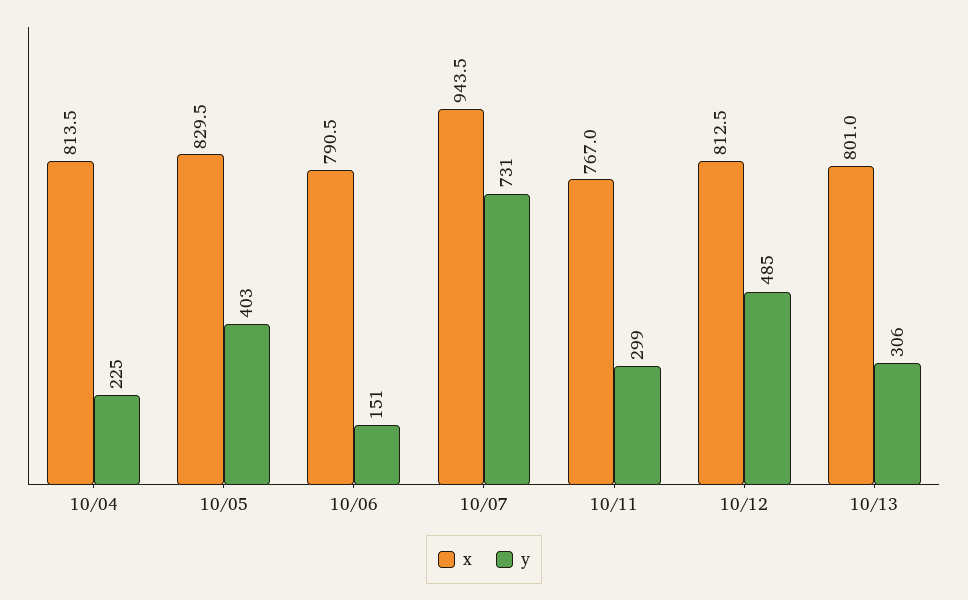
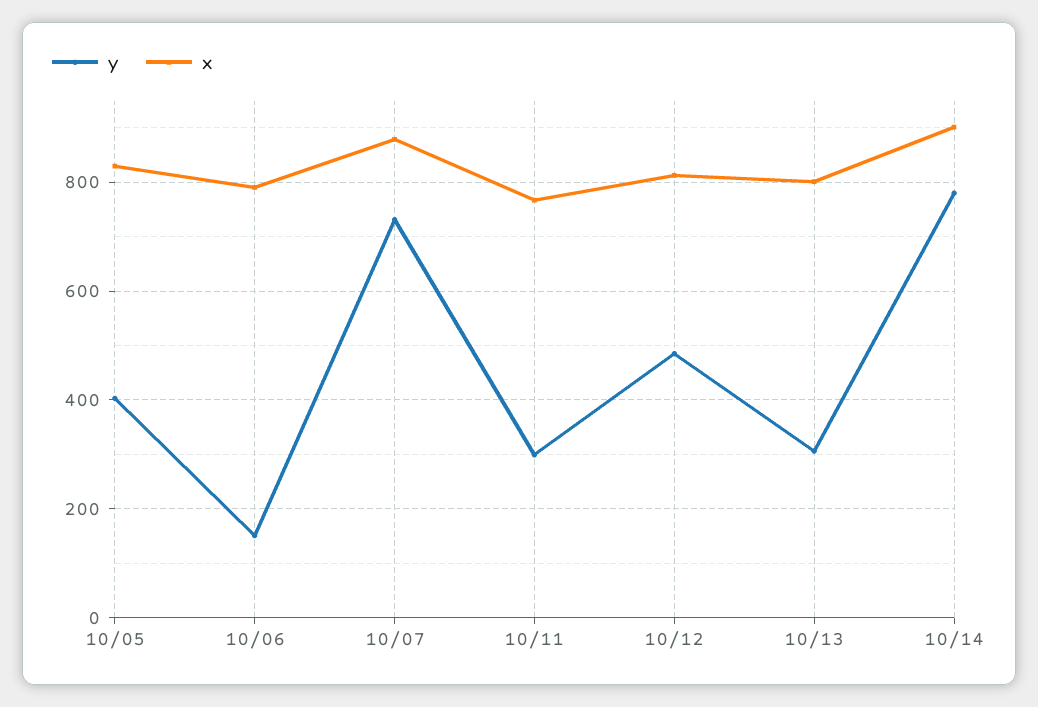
x, 10/04: 813.5 -> none
y, 10/04: 225 -> none
x, 10/07: 943.5 -> 880
y, 10/14: none -> 780
x, 10/14: none -> 900

